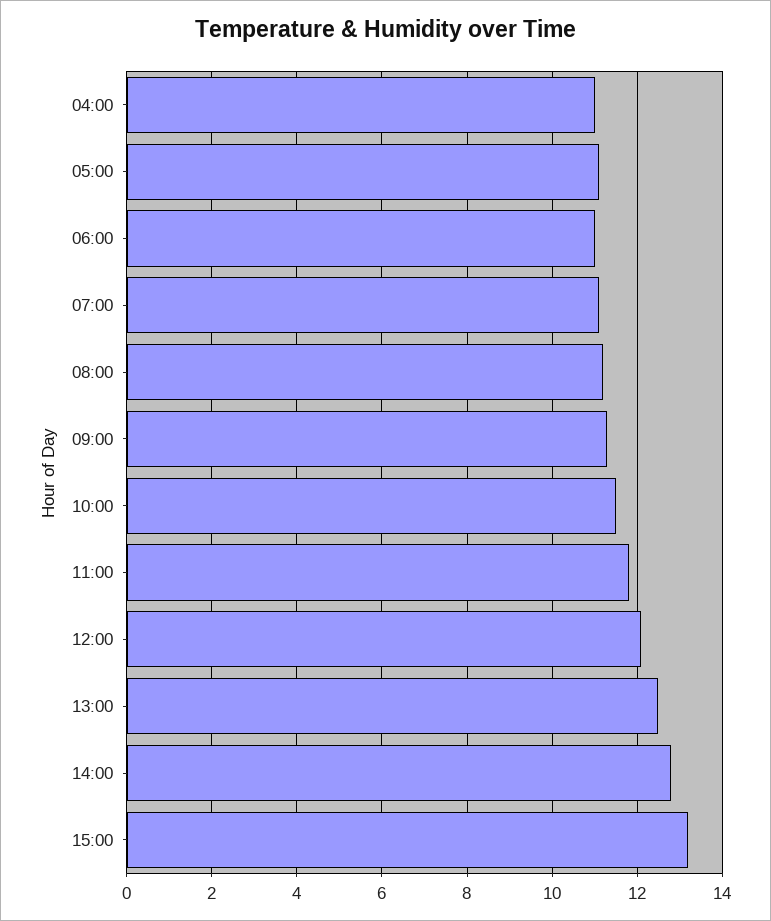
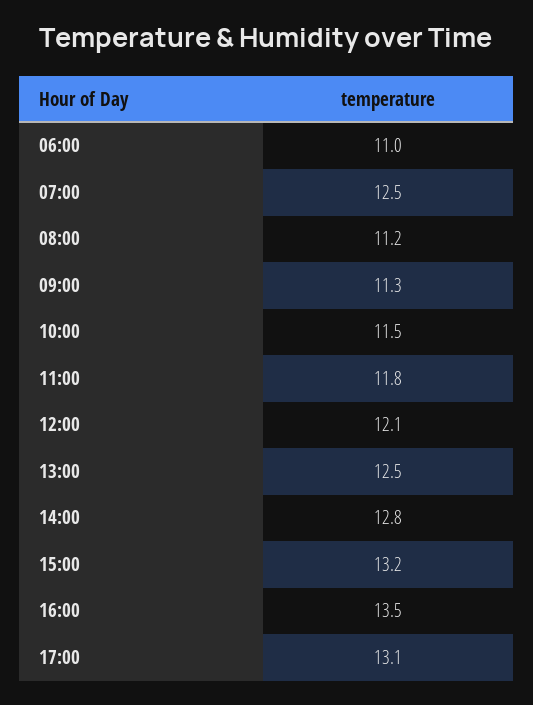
04:00: 11 -> none
05:00: 11 -> none
07:00: 11 -> 12.5
16:00: none -> 13.5
17:00: none -> 13.1

